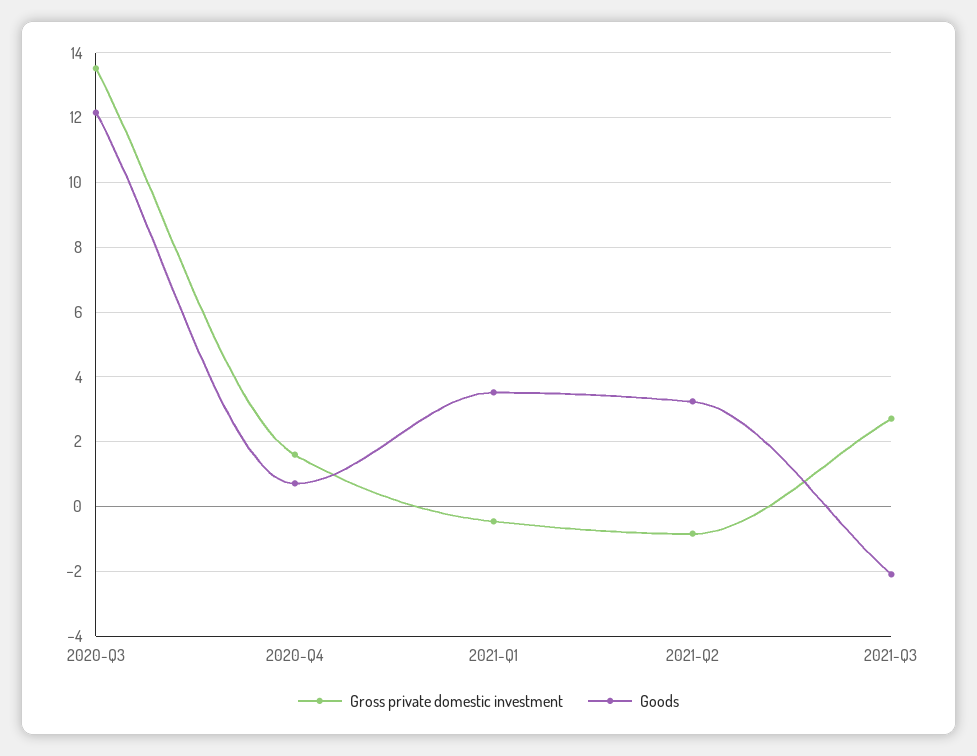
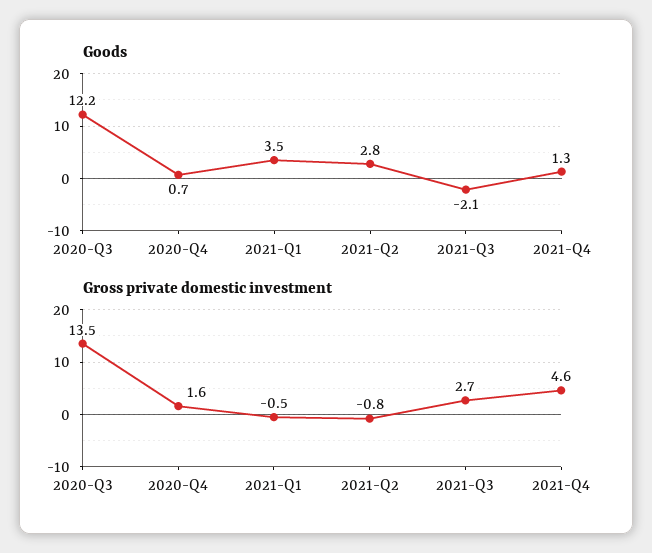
Goods, 2021-Q2: 3.2 -> 2.8
Goods, 2021-Q4: none -> 1.3
Gross private domestic investment, 2021-Q4: none -> 4.6

